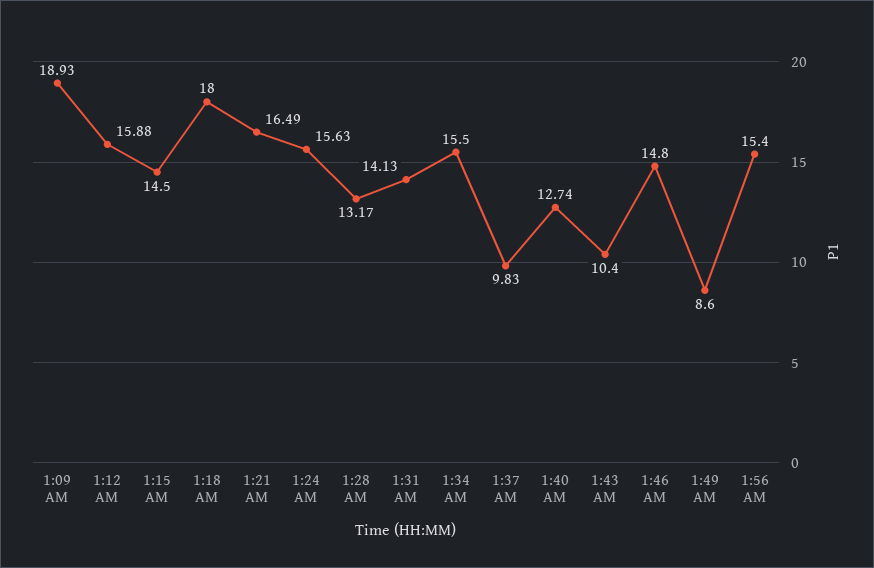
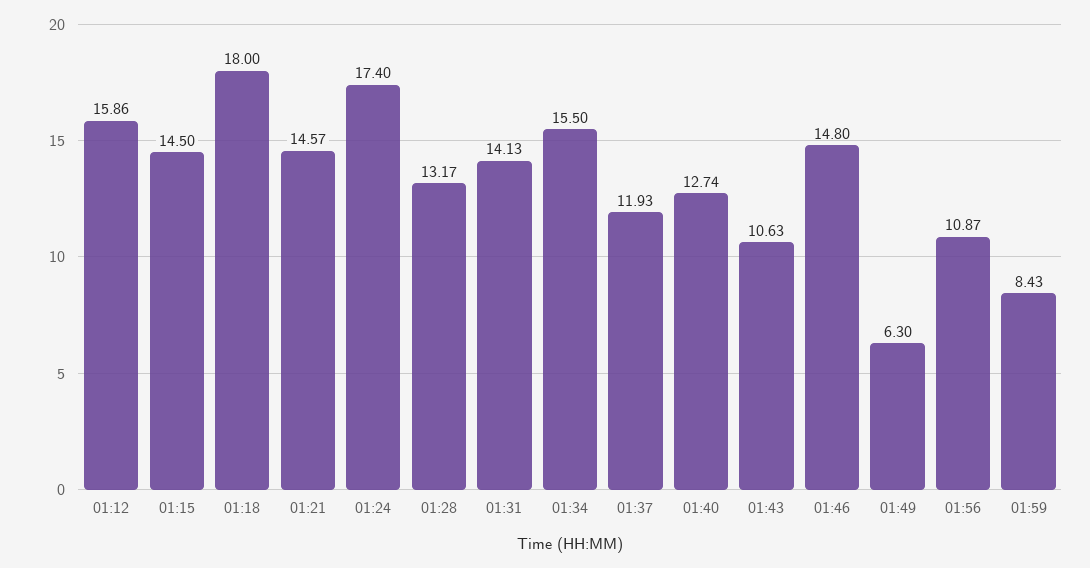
1:09 AM: 18.93 -> none
1:12 AM: 15.88 -> 15.86
1:21 AM: 16.49 -> 14.57
1:24 AM: 15.63 -> 17.4
1:37 AM: 9.83 -> 11.93
1:43 AM: 10.4 -> 10.63
1:49 AM: 8.6 -> 6.3
1:56 AM: 15.4 -> 10.87
01:59: none -> 8.43

